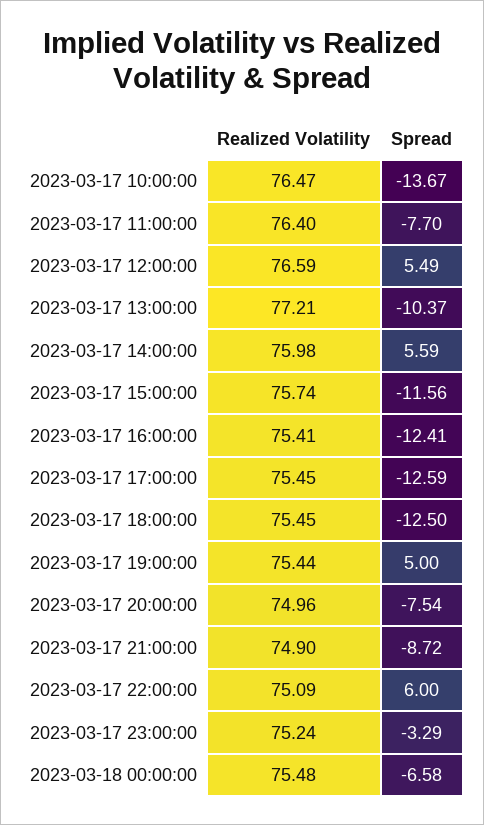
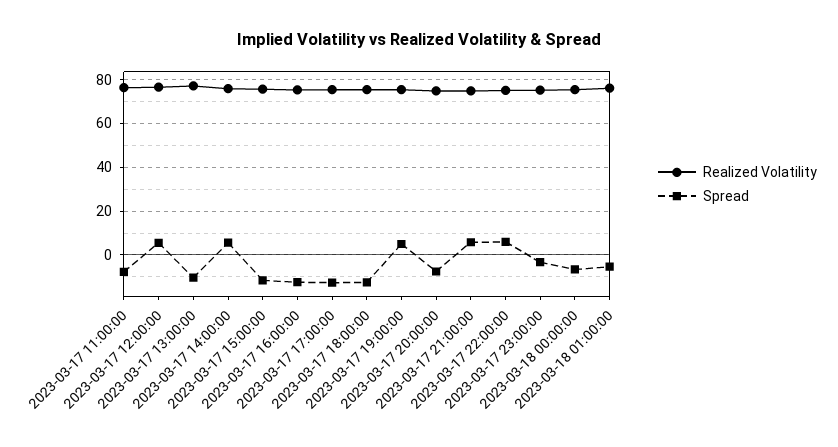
Realized Volatility, 2023-03-17 10:00:00: 76.47 -> none
Spread, 2023-03-17 10:00:00: -13.67 -> none
Spread, 2023-03-17 21:00:00: -8.72 -> 5
Realized Volatility, 2023-03-18 01:00:00: none -> 75
Spread, 2023-03-18 01:00:00: none -> -5

